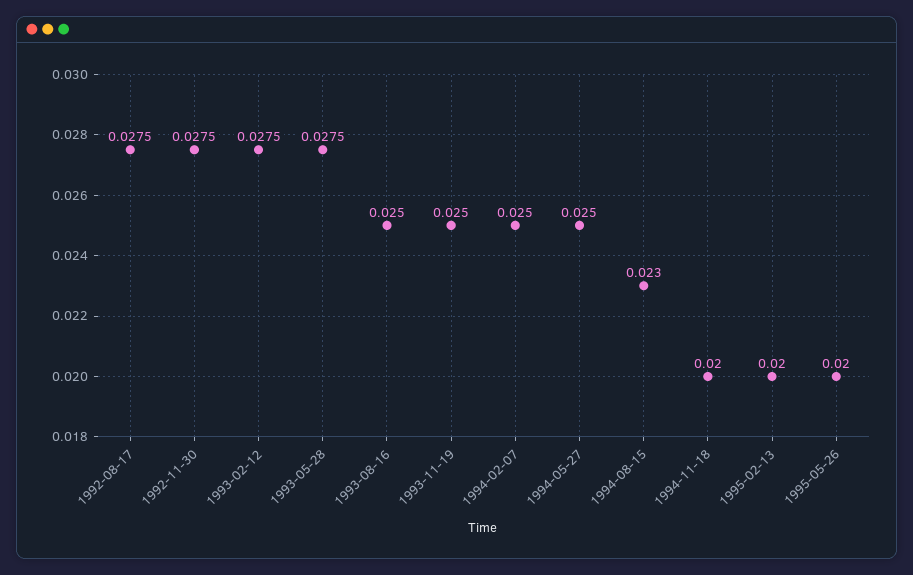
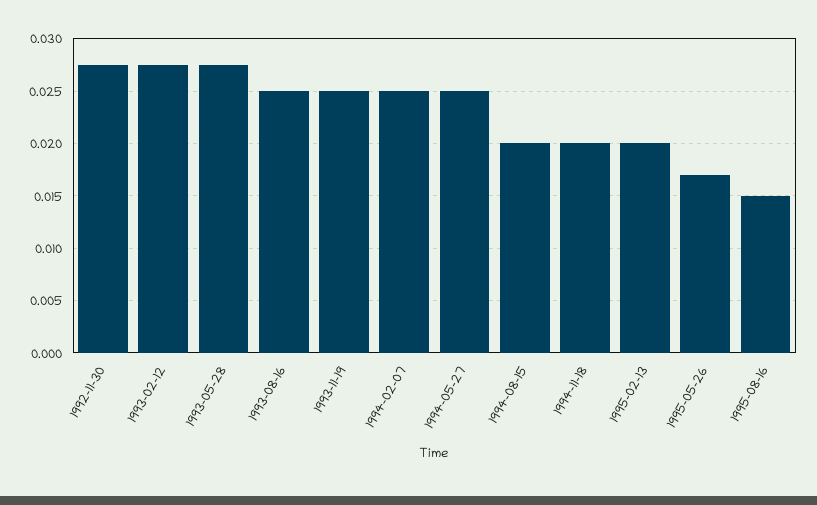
1992-08-17: 0.0275 -> none
1994-08-15: 0.023 -> 0.02
1995-05-26: 0.02 -> 0.017
1995-08-16: none -> 0.015

